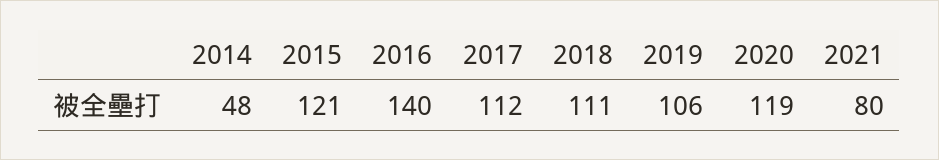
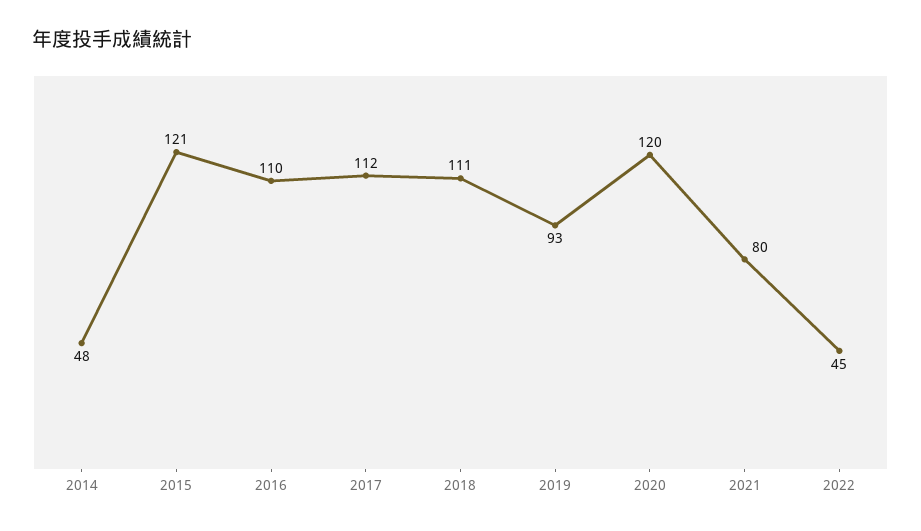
2016: 140 -> 110
2019: 106 -> 93
2020: 119 -> 120
2022: none -> 45

